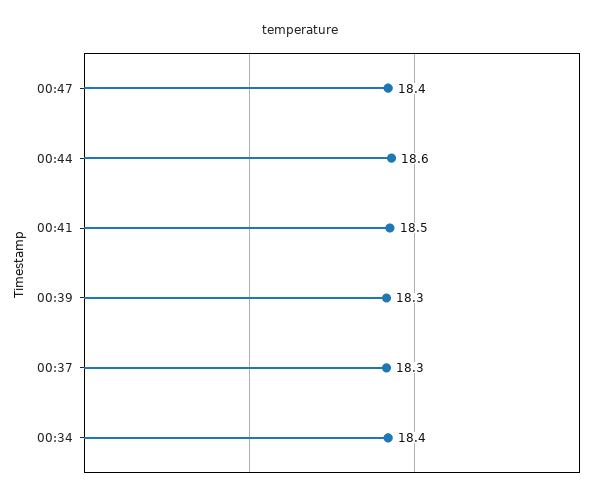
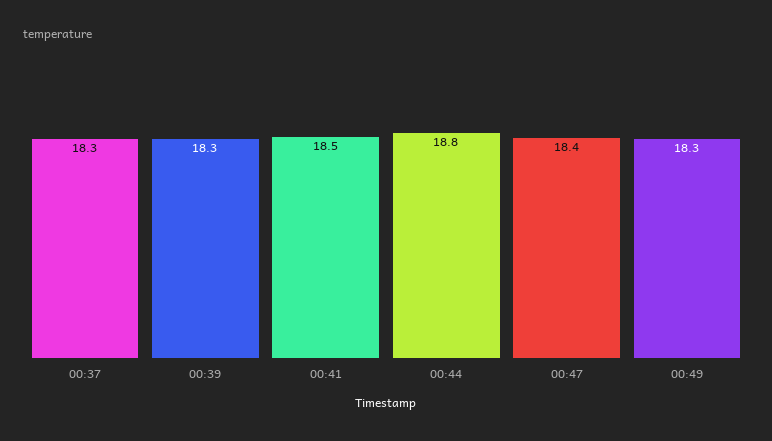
00:44: 18.6 -> 18.8
00:34: 18.4 -> none
00:49: none -> 18.3

